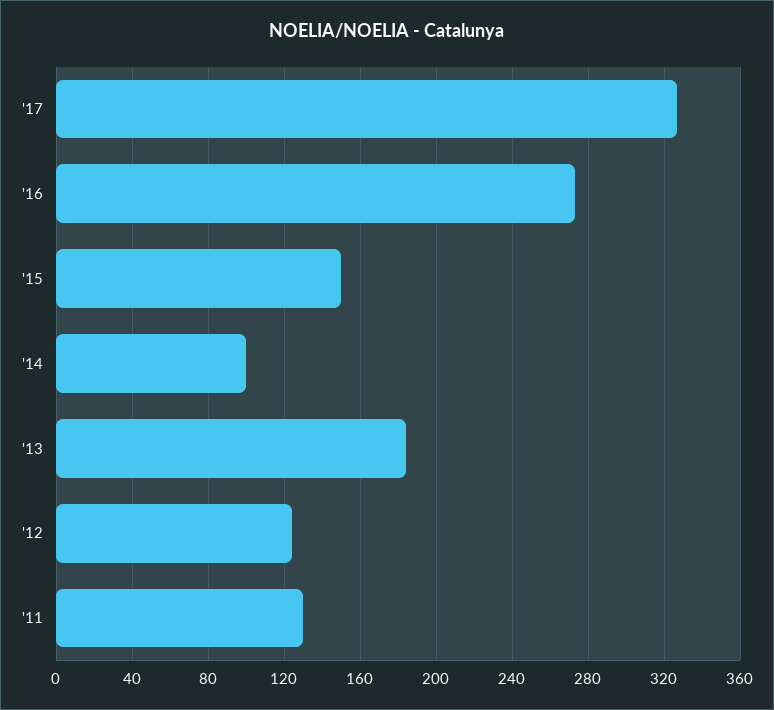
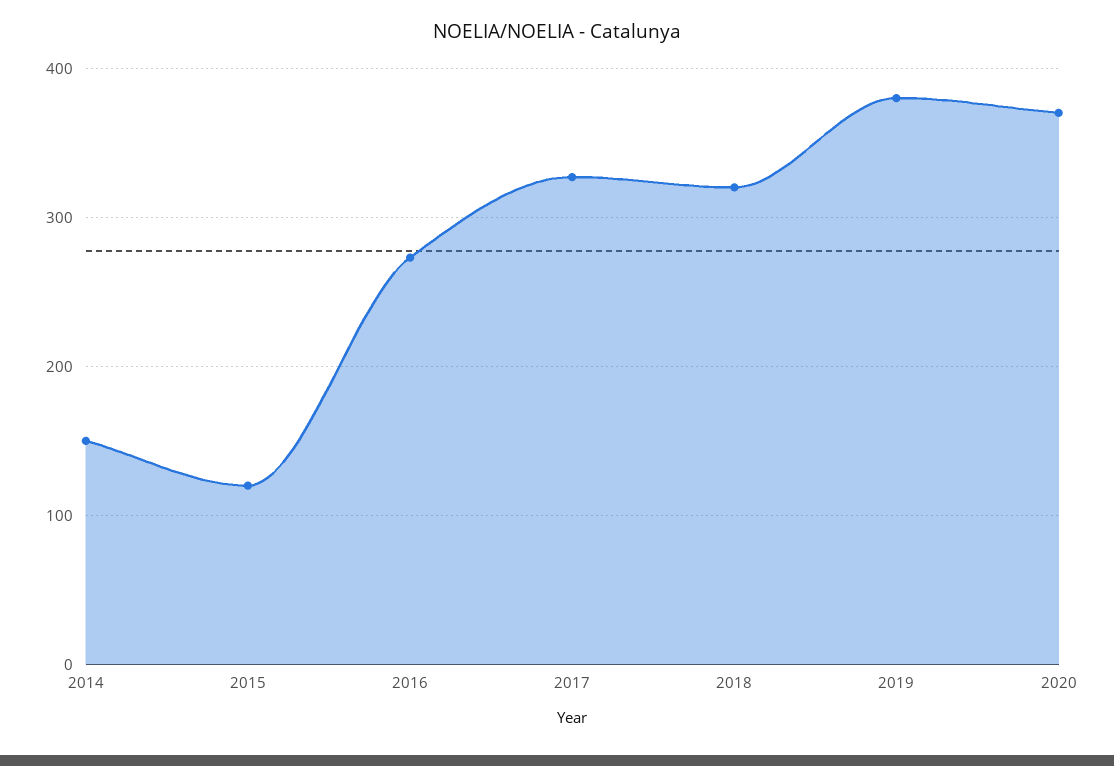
'15: 150 -> 120
'14: 100 -> 150
'13: 185 -> none
'12: 125 -> none
'11: 130 -> none
2018: none -> 320
2019: none -> 380
2020: none -> 370

